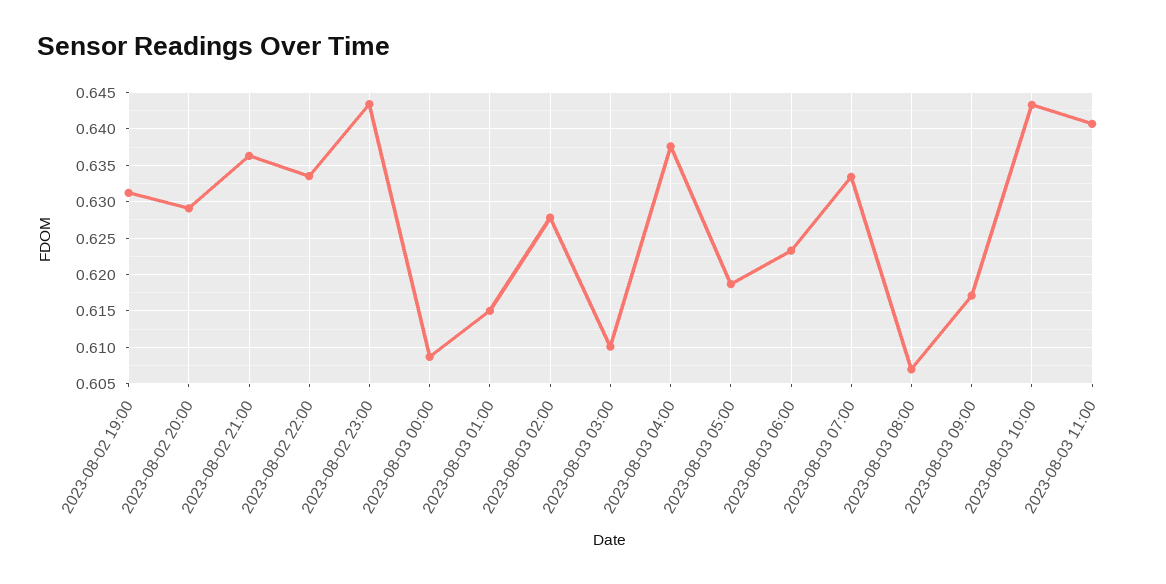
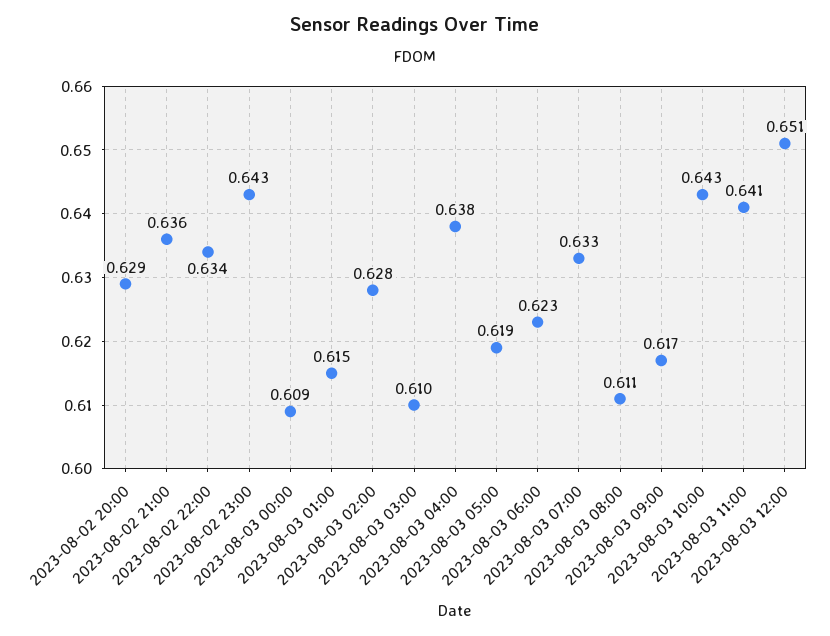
2023-08-02 19:00: 0.631 -> none
2023-08-03 08:00: 0.607 -> 0.611
2023-08-03 12:00: none -> 0.651

